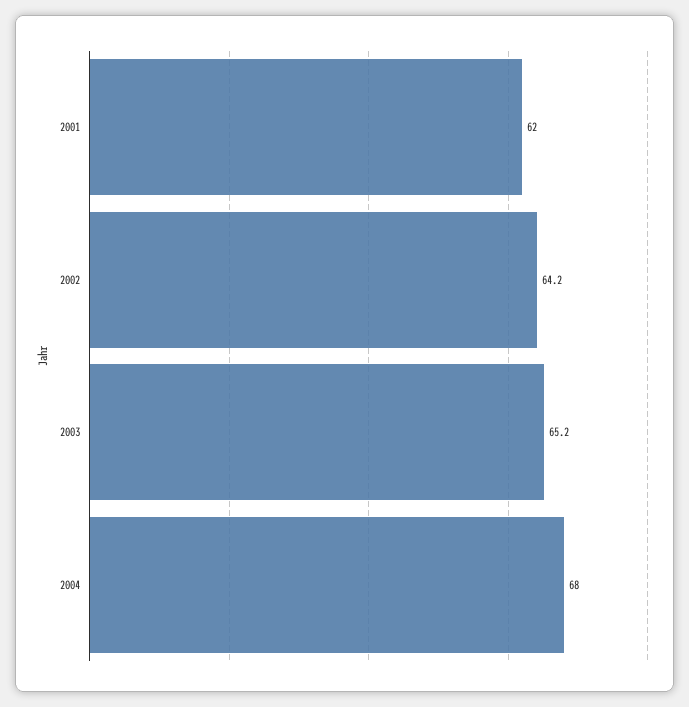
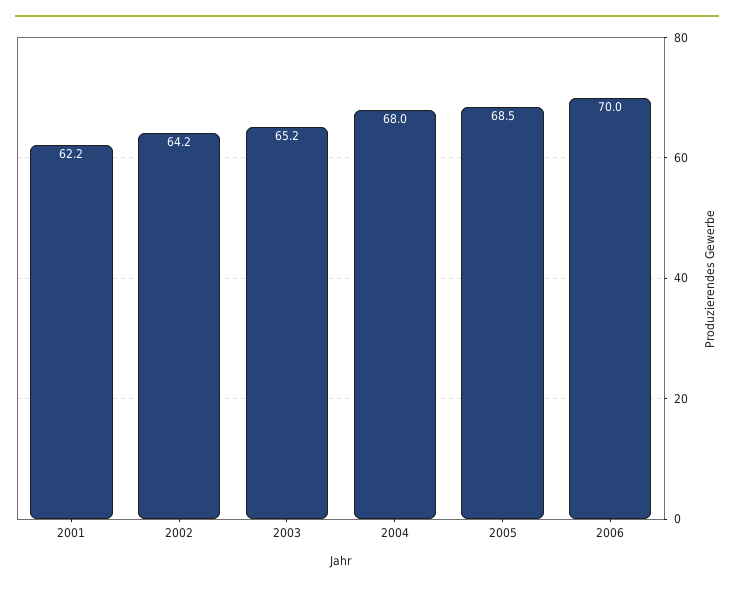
2001: 62 -> 62.2
2005: none -> 68.5
2006: none -> 70

